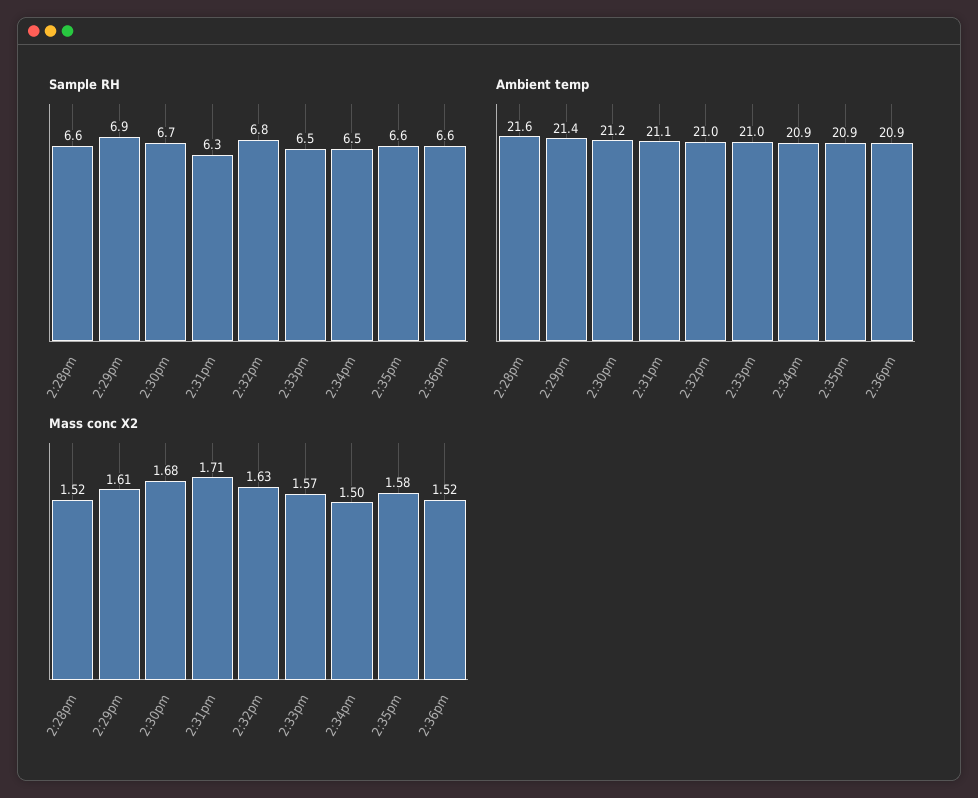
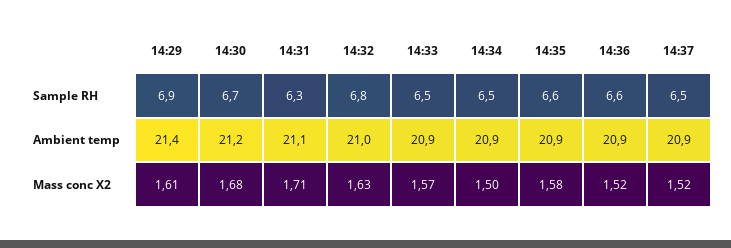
Sample RH, 2:28pm: 6.6 -> none
Ambient temp, 2:28pm: 21.6 -> none
Ambient temp, 2:33pm: 21 -> 20.9
Mass conc X2, 2:28pm: 1.52 -> none
Sample RH, 14:37: none -> 6.5
Ambient temp, 14:37: none -> 20.9
Mass conc X2, 14:37: none -> 1.52

